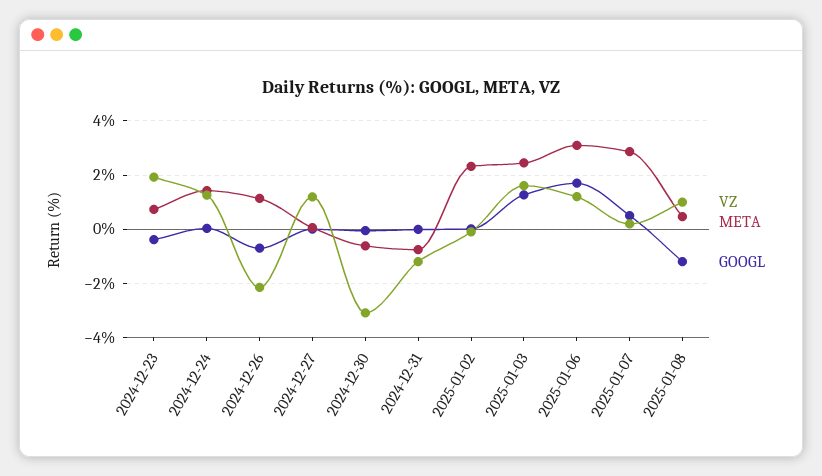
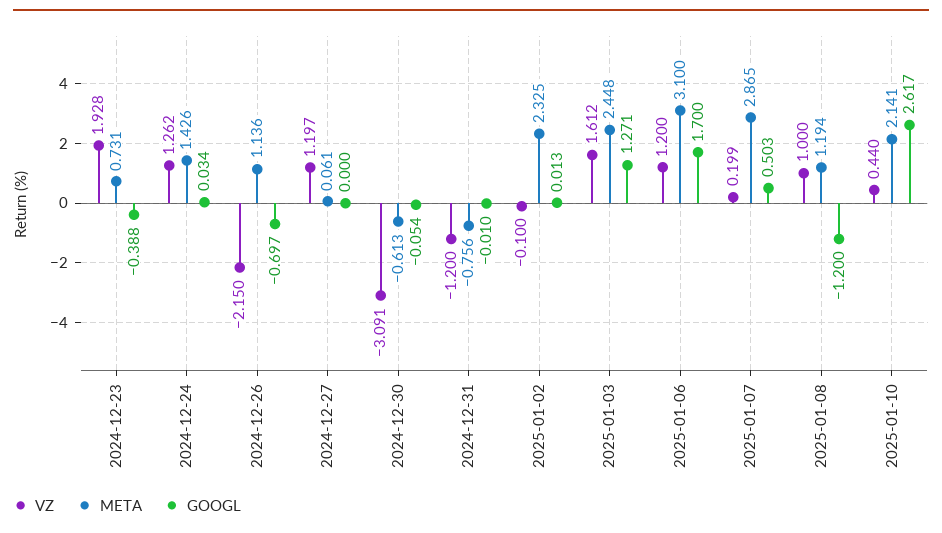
META, 2025-01-08: 0.5 -> 1.194
VZ, 2025-01-10: none -> 0.44
META, 2025-01-10: none -> 2.141
GOOGL, 2025-01-10: none -> 2.617

